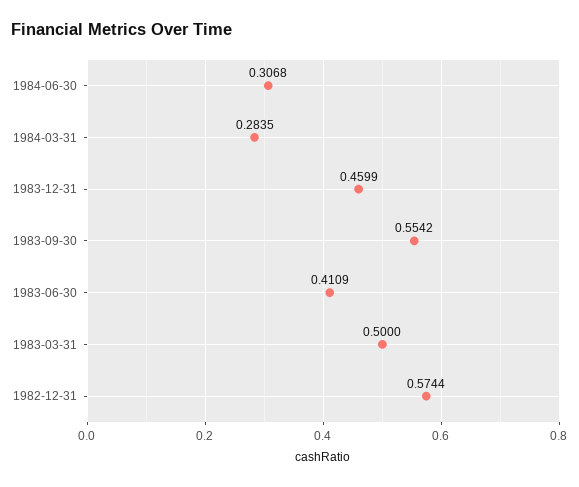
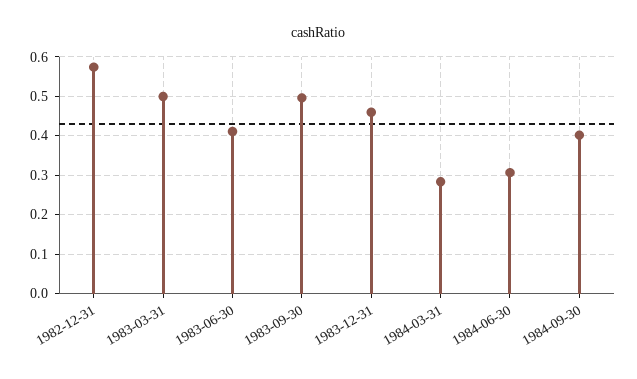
1983-09-30: 0.5542 -> 0.5
1984-09-30: none -> 0.4

